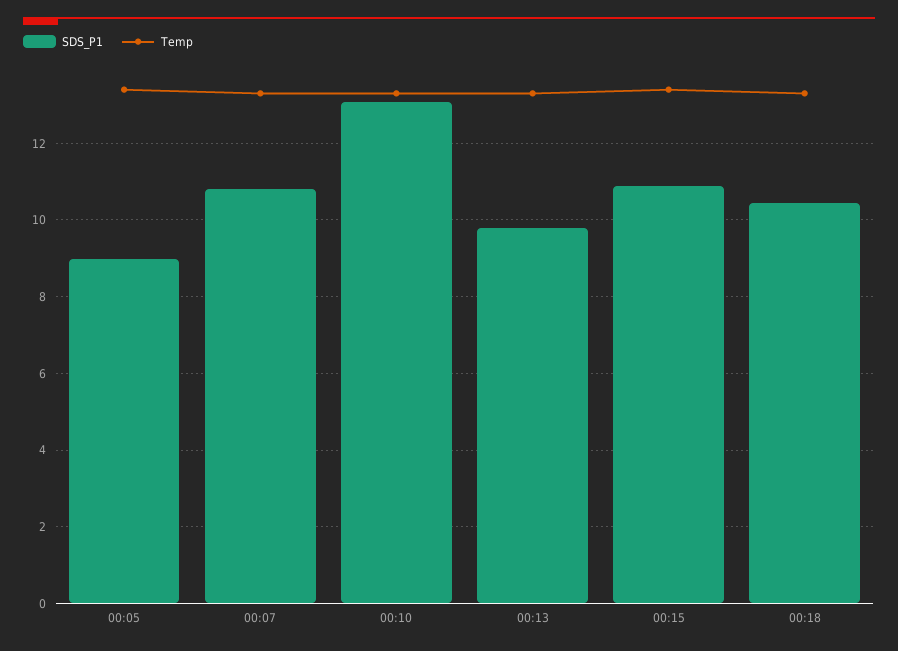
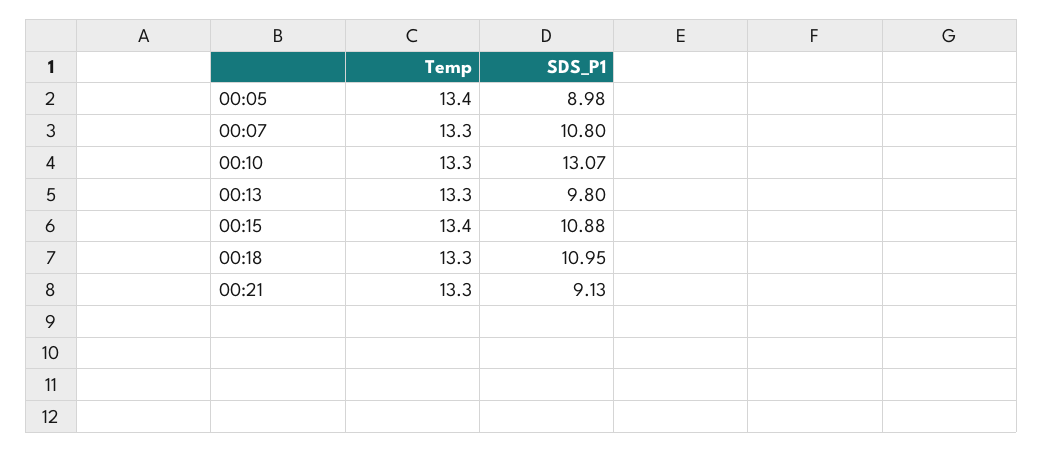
SDS_P1, 00:18: 10.4 -> 10.95
Temp, 00:21: none -> 13.3
SDS_P1, 00:21: none -> 9.13

